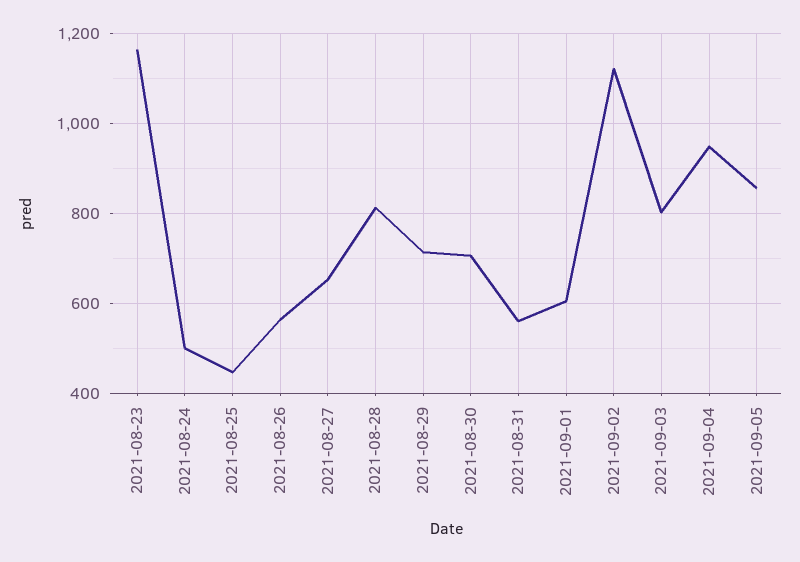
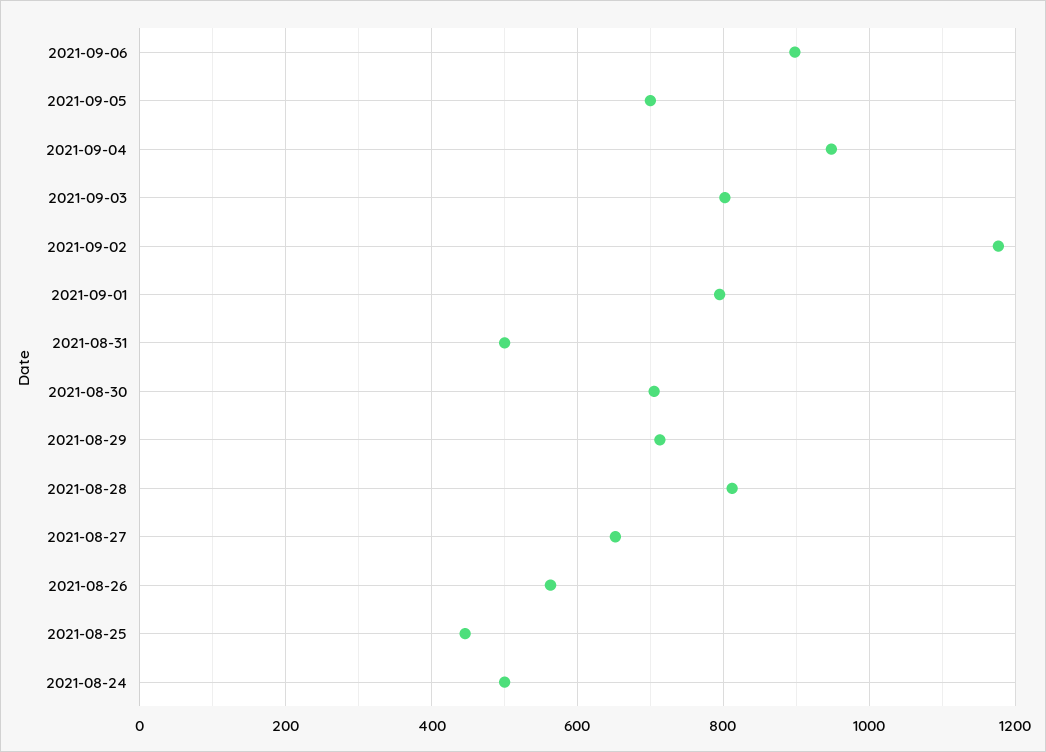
2021-08-23: 1160 -> none
2021-08-31: 560 -> 500
2021-09-01: 600 -> 800
2021-09-02: 1120 -> 1180
2021-09-05: 860 -> 700
2021-09-06: none -> 900

